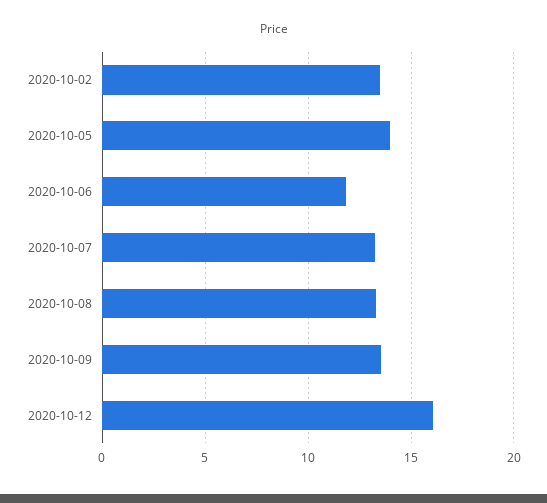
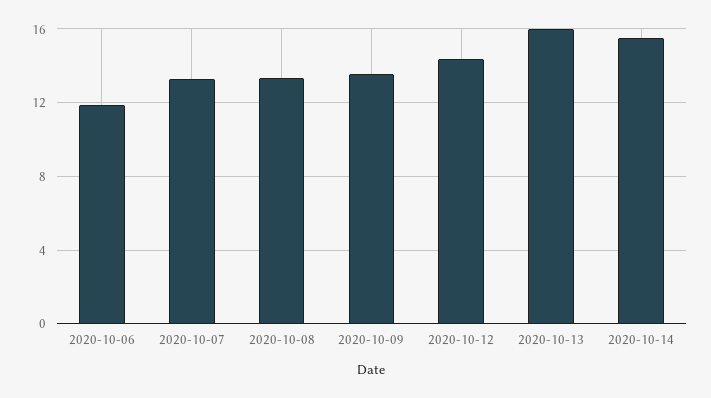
2020-10-02: 13.5 -> none
2020-10-05: 14 -> none
2020-10-12: 16 -> 14.5
2020-10-13: none -> 16
2020-10-14: none -> 15.5

